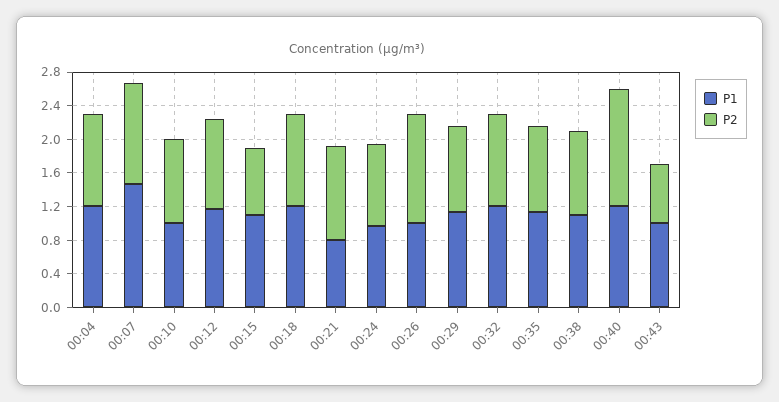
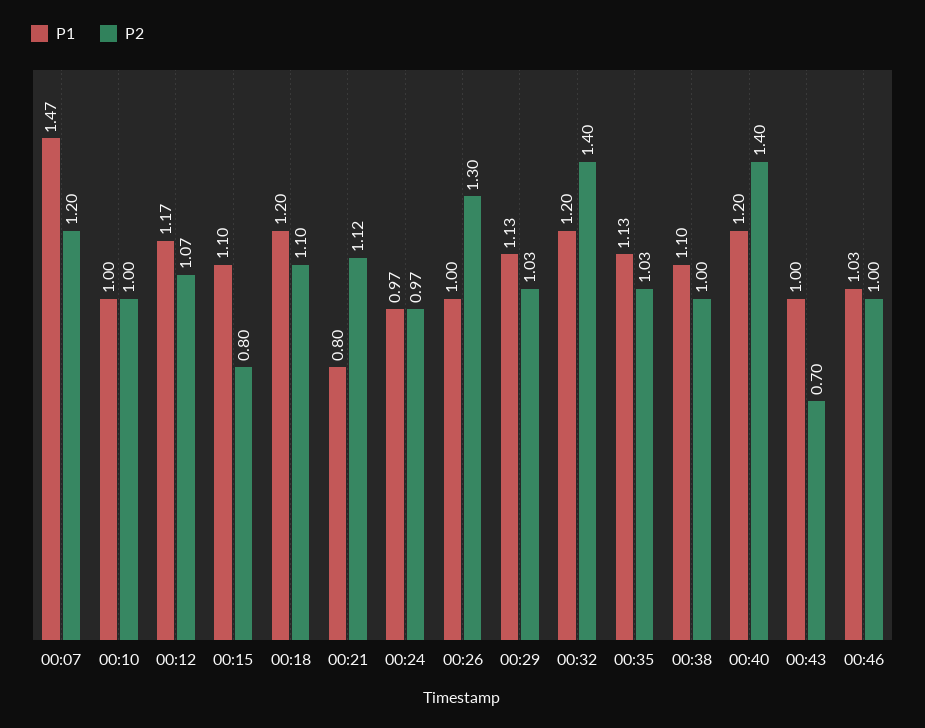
P1, 00:04: 1.2 -> none
P2, 00:04: 1.1 -> none
P2, 00:32: 1.1 -> 1.4
P1, 00:46: none -> 1.03
P2, 00:46: none -> 1

